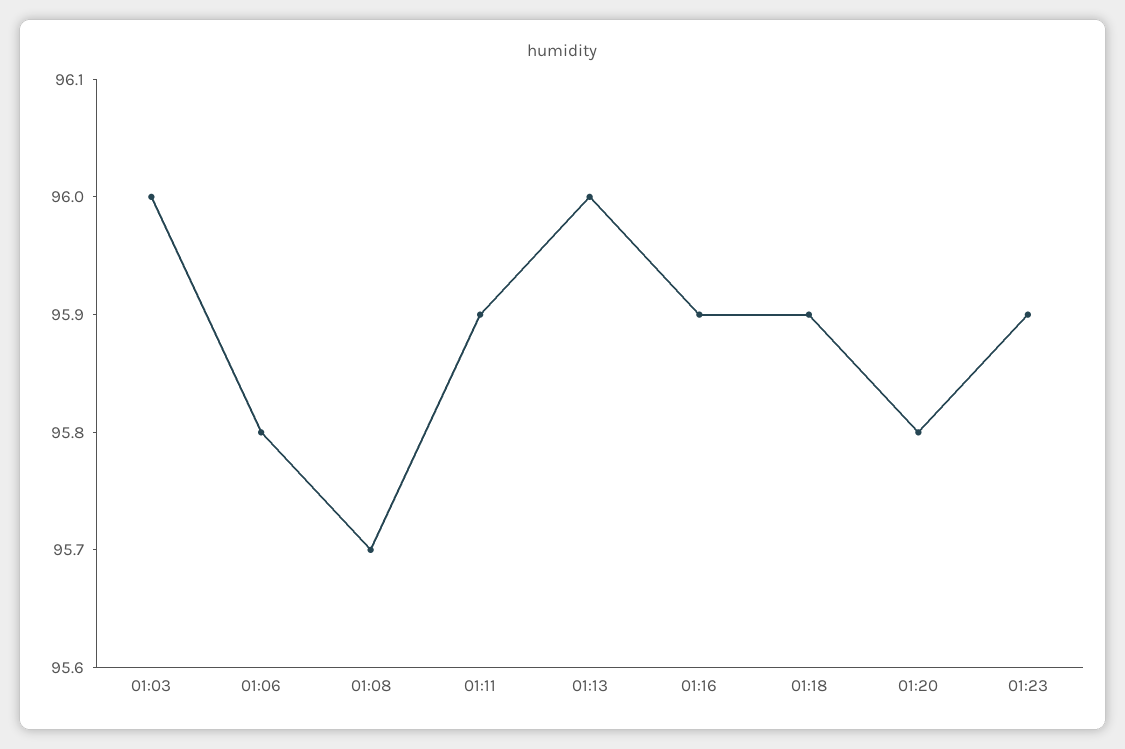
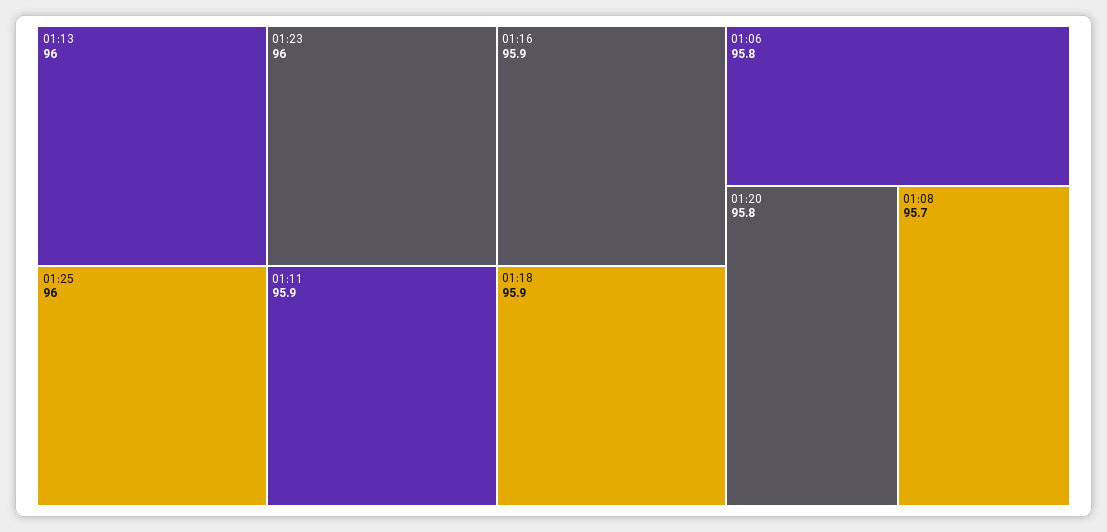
01:03: 96 -> none
01:23: 95.9 -> 96
01:25: none -> 96

